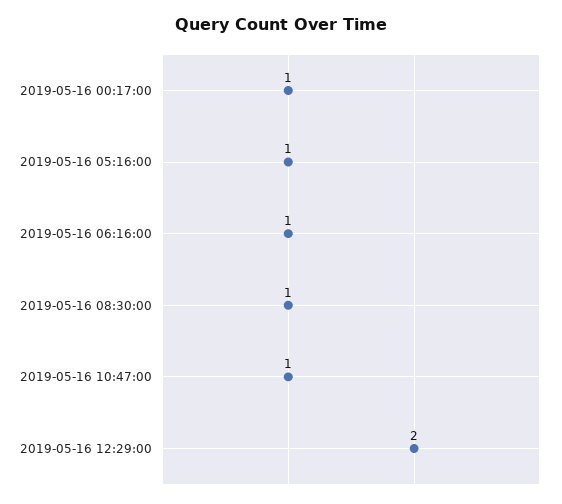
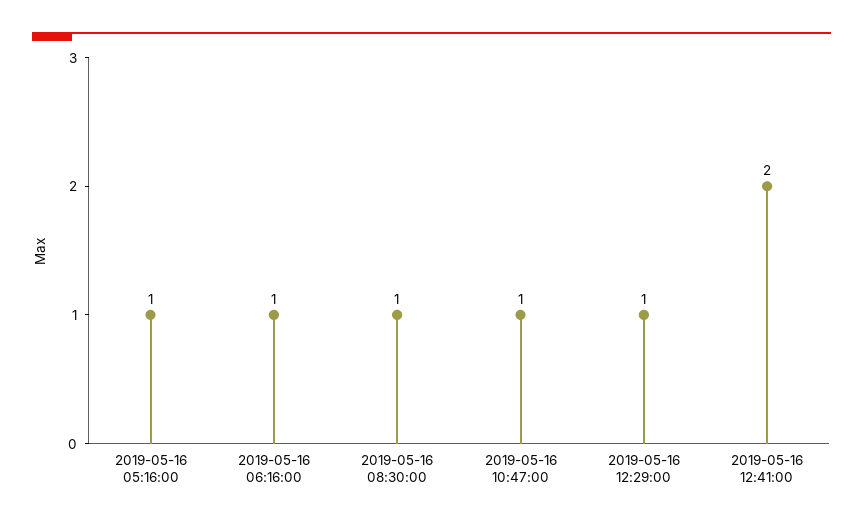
2019-05-16 00:17:00: 1 -> none
2019-05-16 12:29:00: 2 -> 1
2019-05-16 12:41:00: none -> 2

